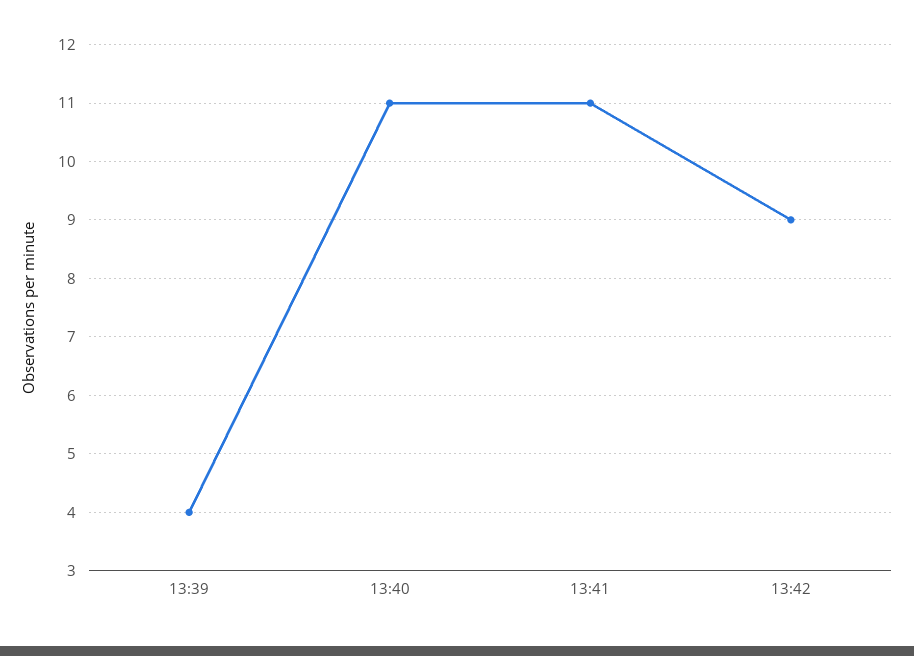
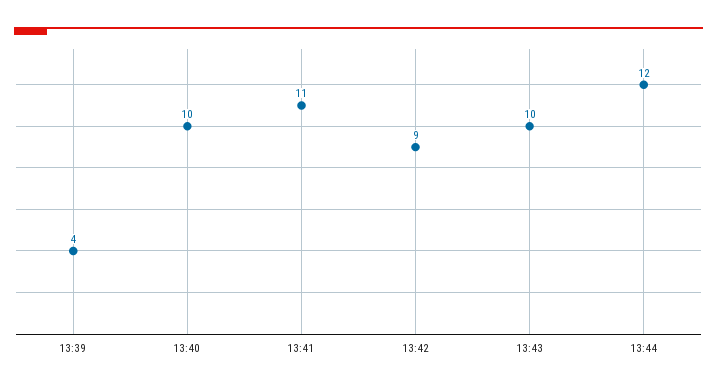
13:40: 11 -> 10
13:43: none -> 10
13:44: none -> 12

